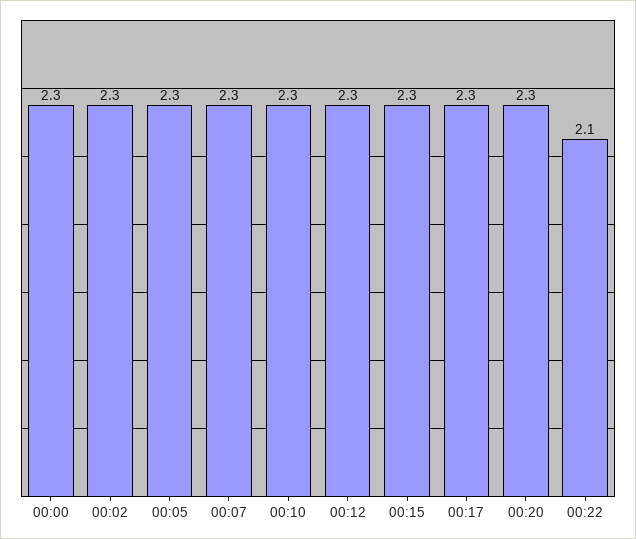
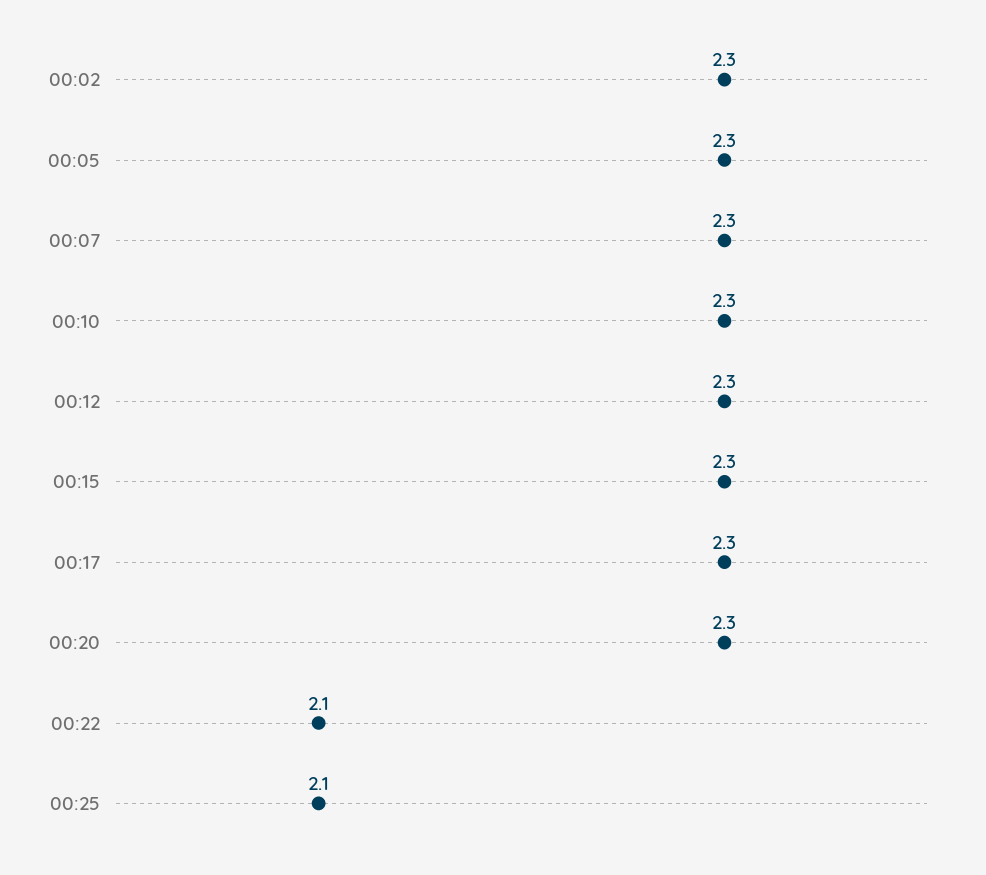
00:00: 2.3 -> none
00:25: none -> 2.1

